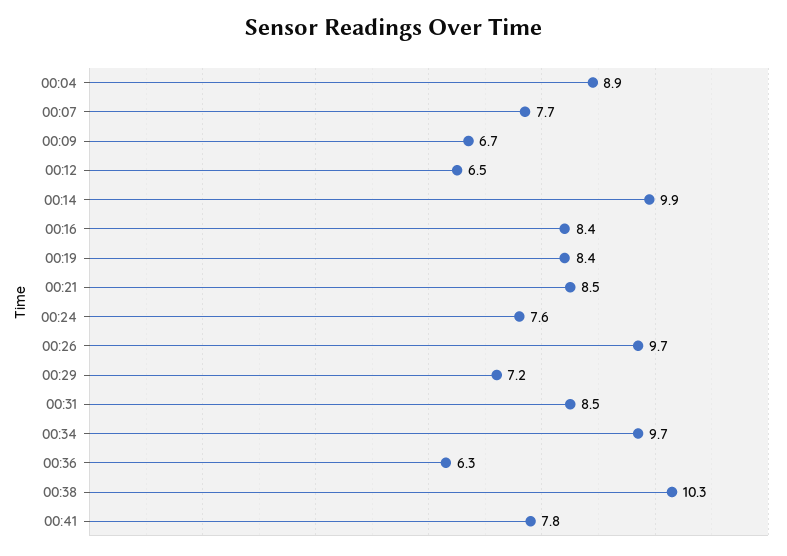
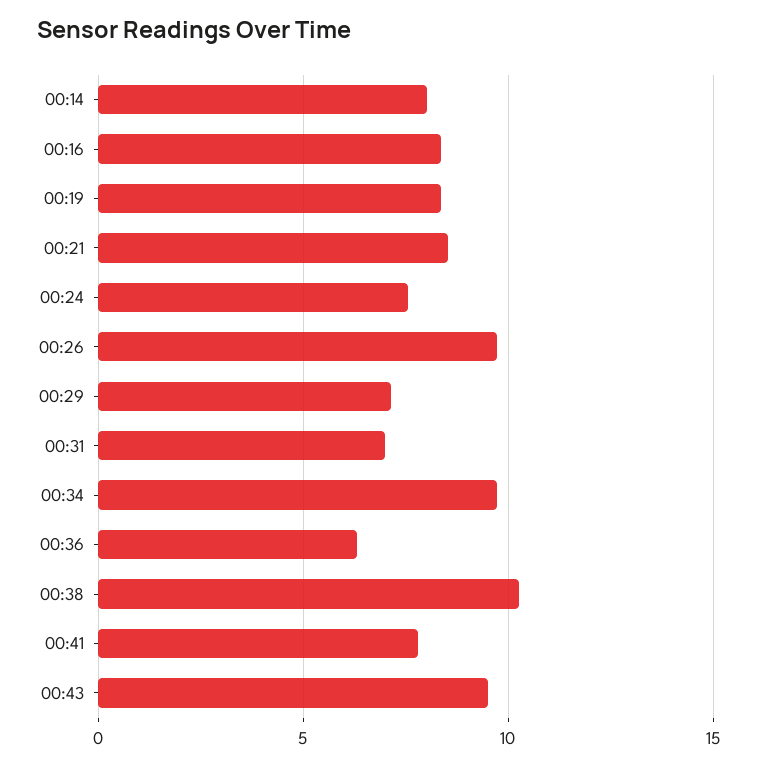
00:04: 8.9 -> none
00:07: 7.7 -> none
00:09: 6.7 -> none
00:12: 6.5 -> none
00:14: 9.9 -> 8
00:31: 8.5 -> 7
00:43: none -> 9.5

